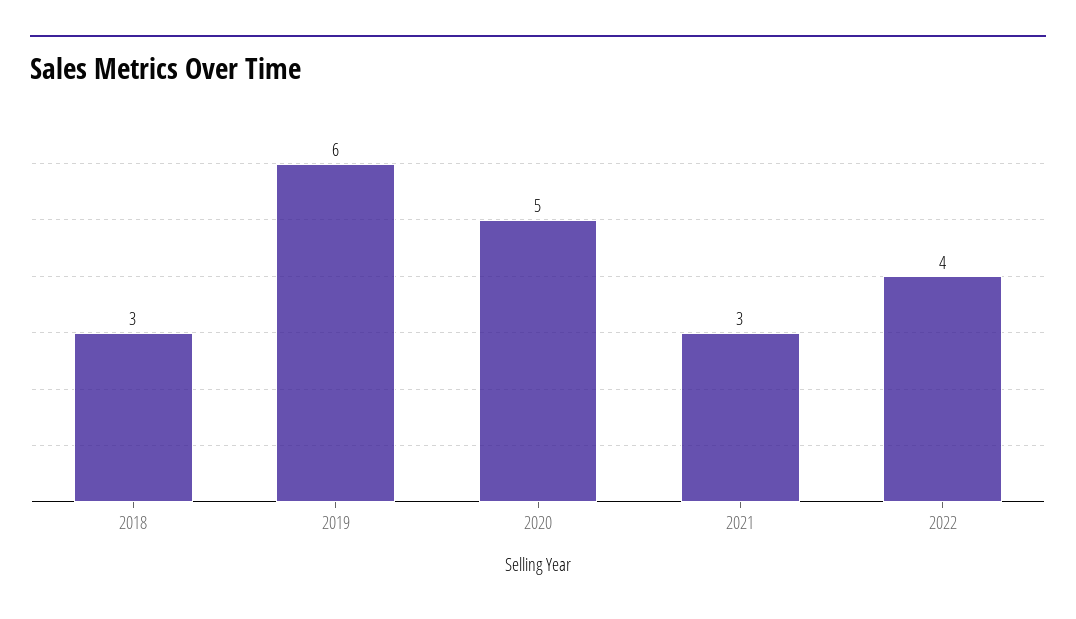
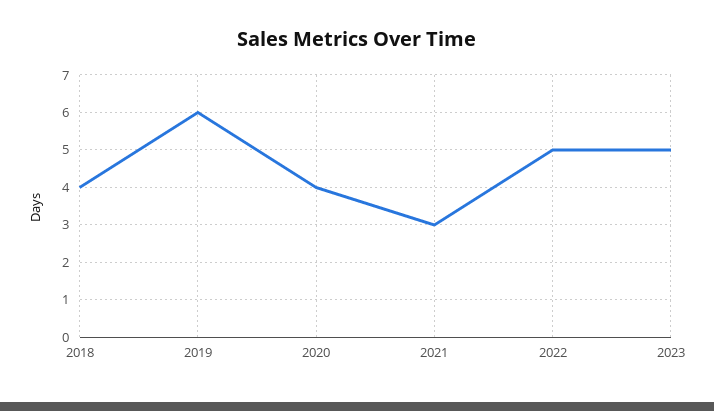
2018: 3 -> 4
2020: 5 -> 4
2022: 4 -> 5
2023: none -> 5

